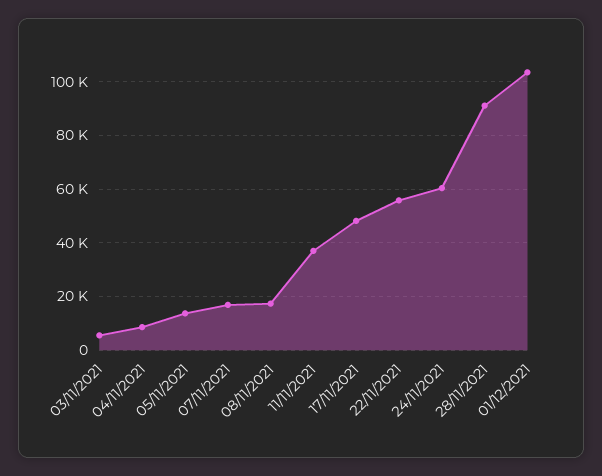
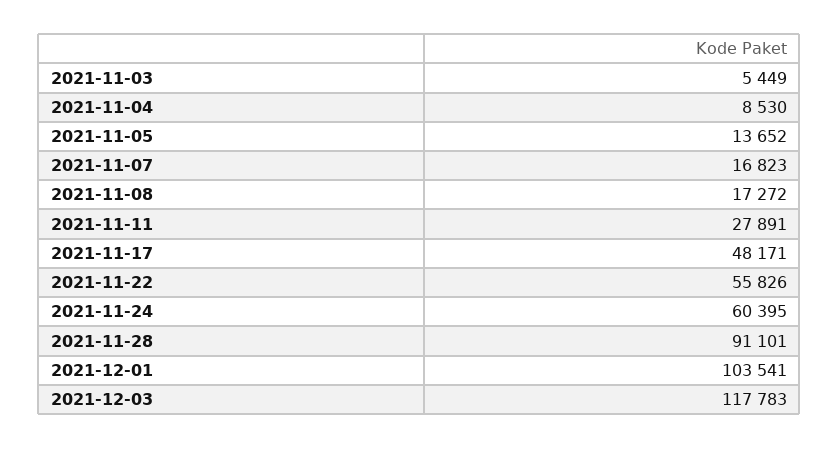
11/11/2021: 37500 -> 27891
2021-12-03: none -> 117783

